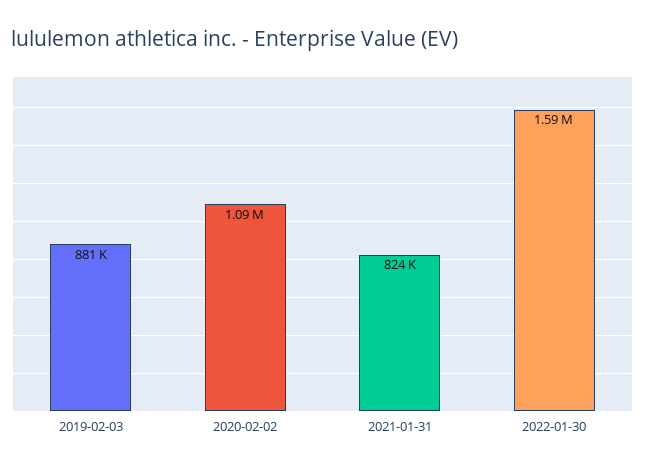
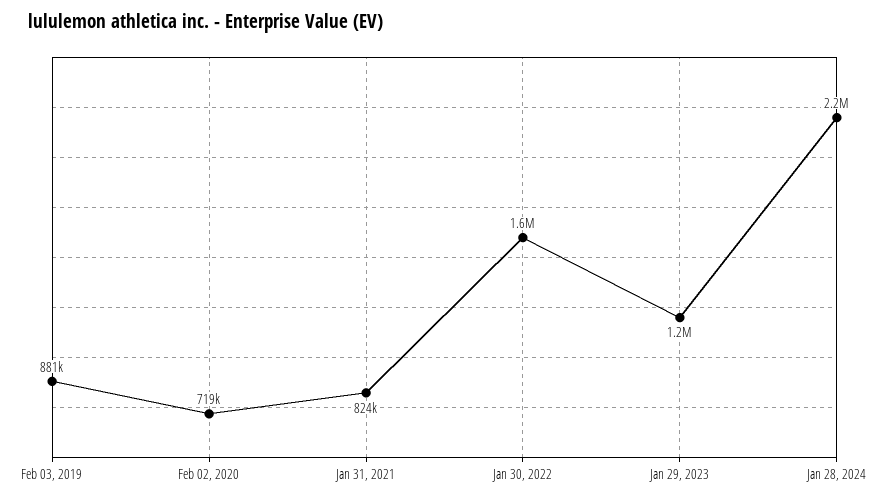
2020-02-02: 1090000 -> 719000
Jan 29, 2023: none -> 1200000
Jan 28, 2024: none -> 2200000

